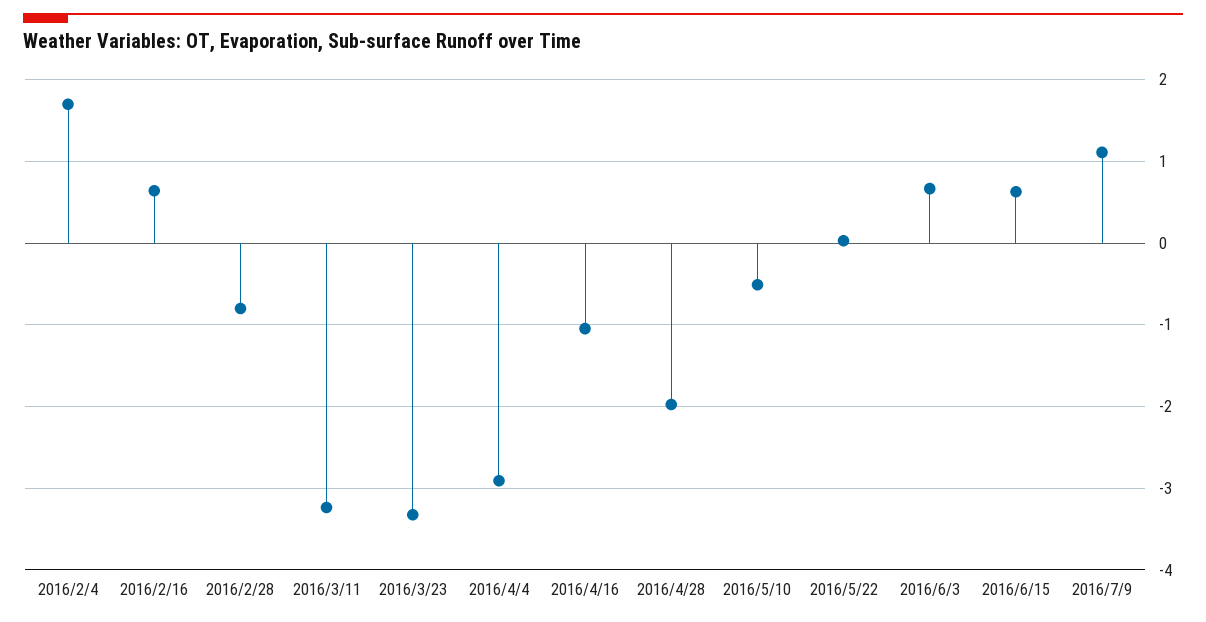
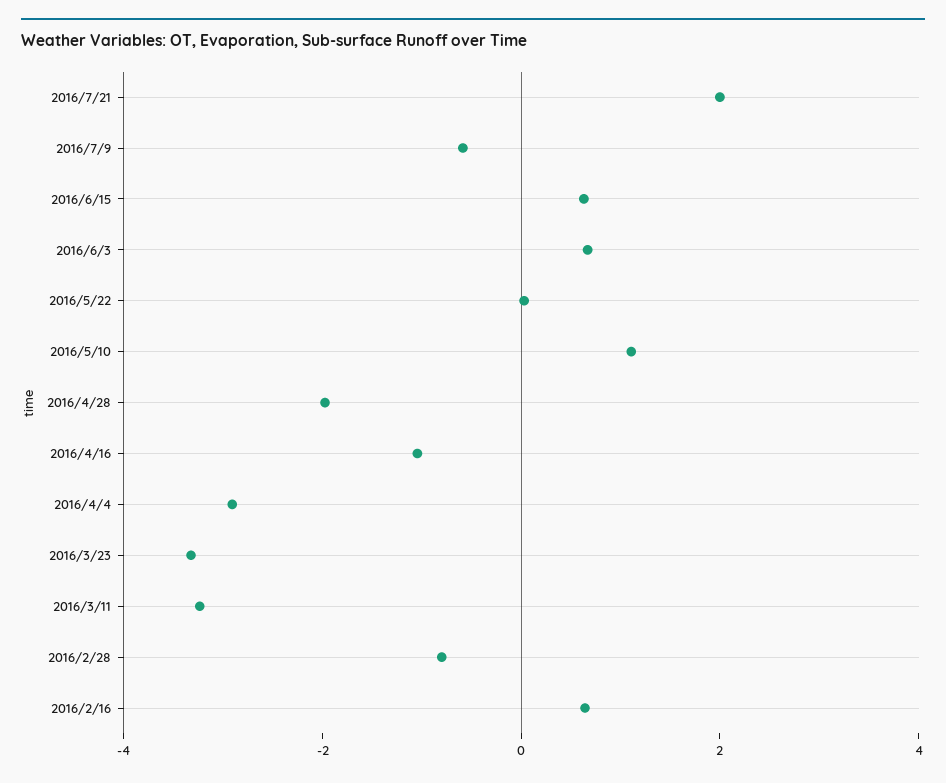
2016/2/4: 1.7 -> none
2016/5/10: -0.5 -> 1
2016/7/9: 1.1 -> -0.5
2016/7/21: none -> 2

